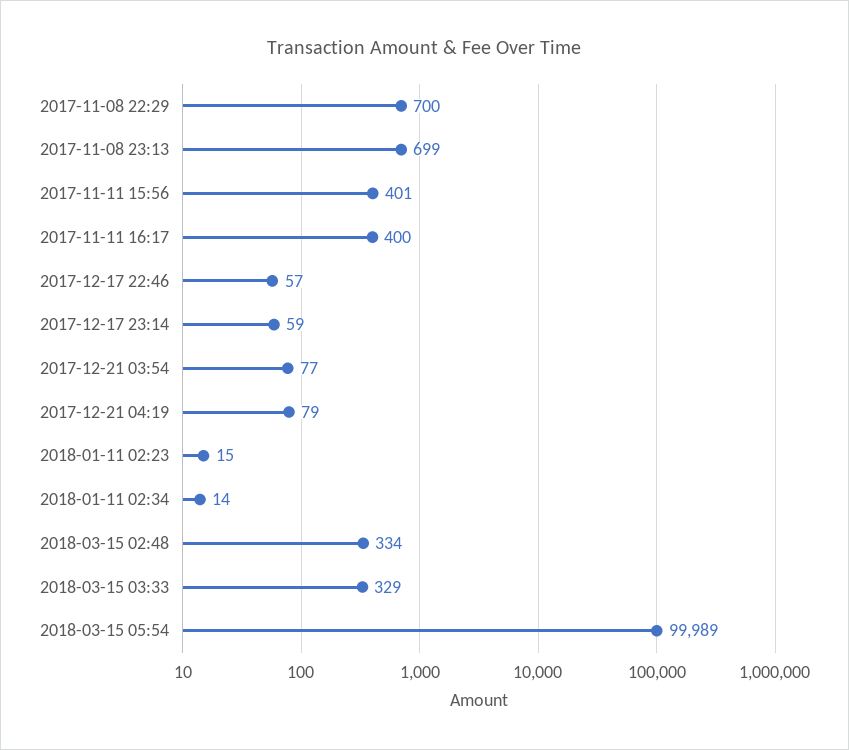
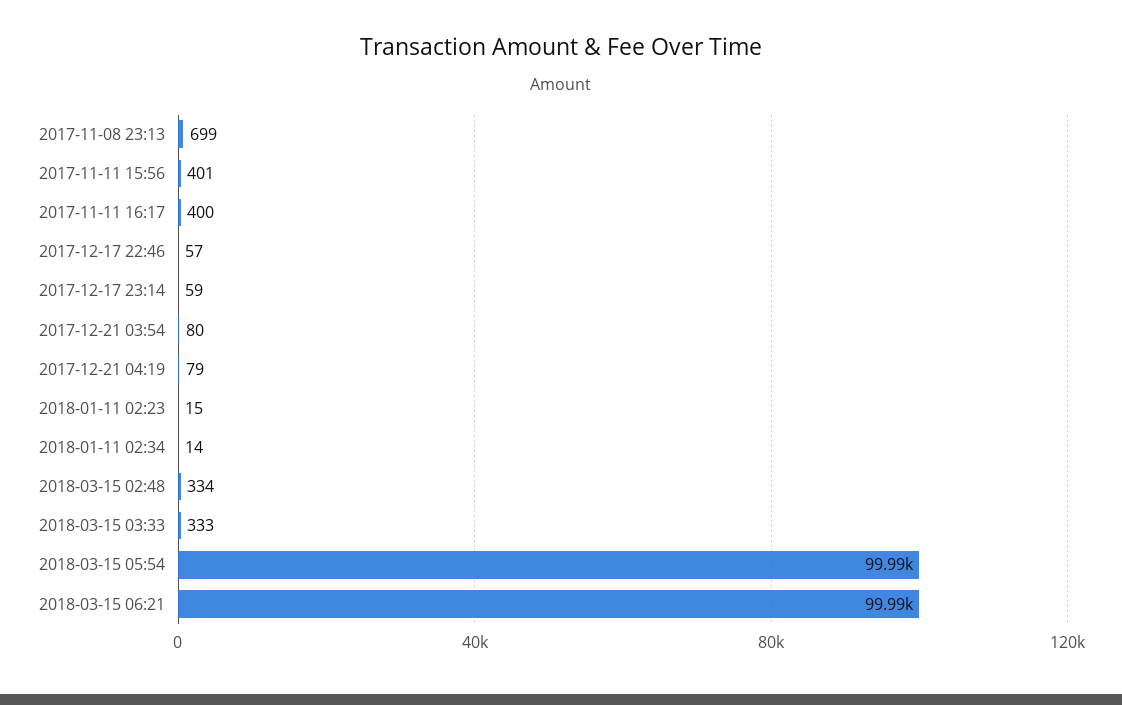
2017-11-08 22:29: 700 -> none
2017-12-21 03:54: 77 -> 80
2018-03-15 03:33: 329 -> 333
2018-03-15 06:21: none -> 99990

